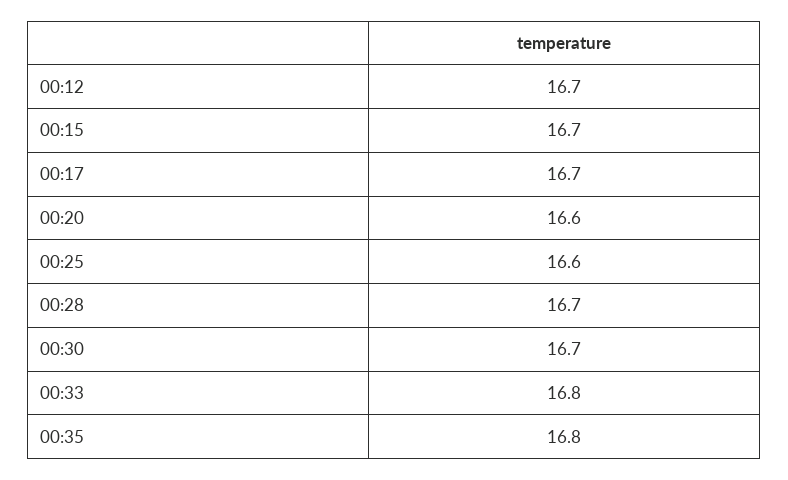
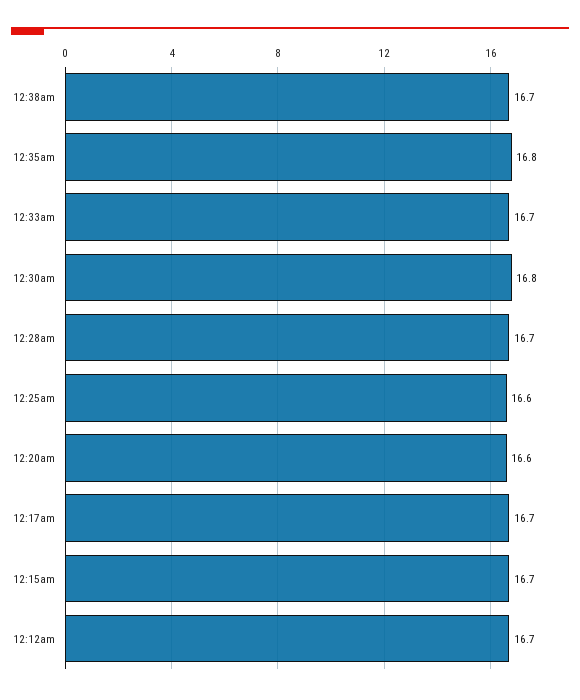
00:30: 16.7 -> 16.8
00:33: 16.8 -> 16.7
12:38am: none -> 16.7

